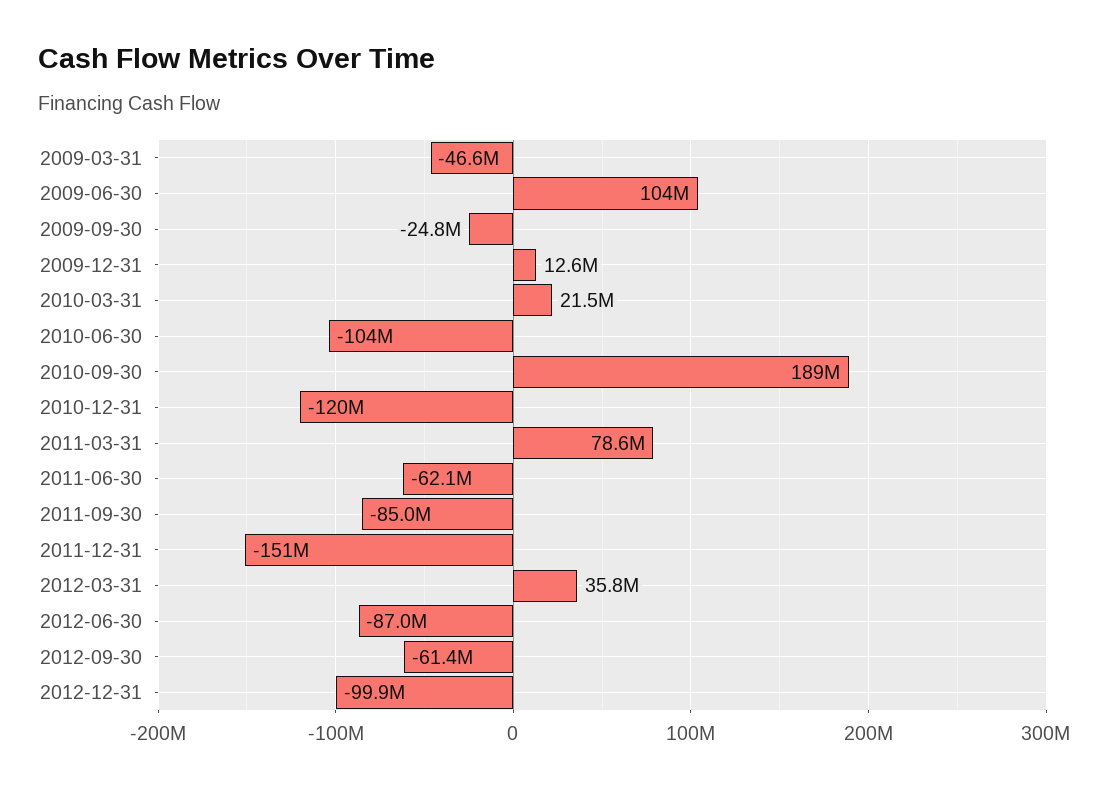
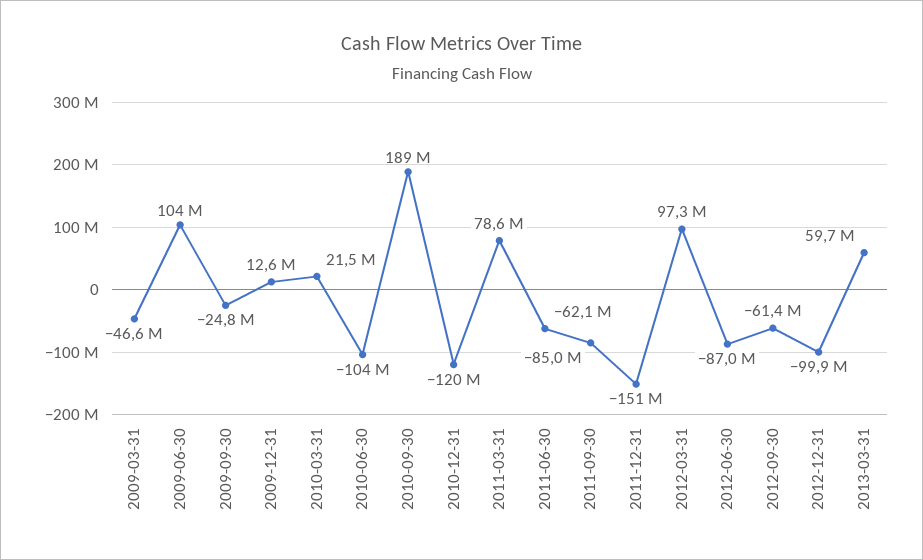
2012-03-31: 35800000 -> 97300000
2013-03-31: none -> 59700000

